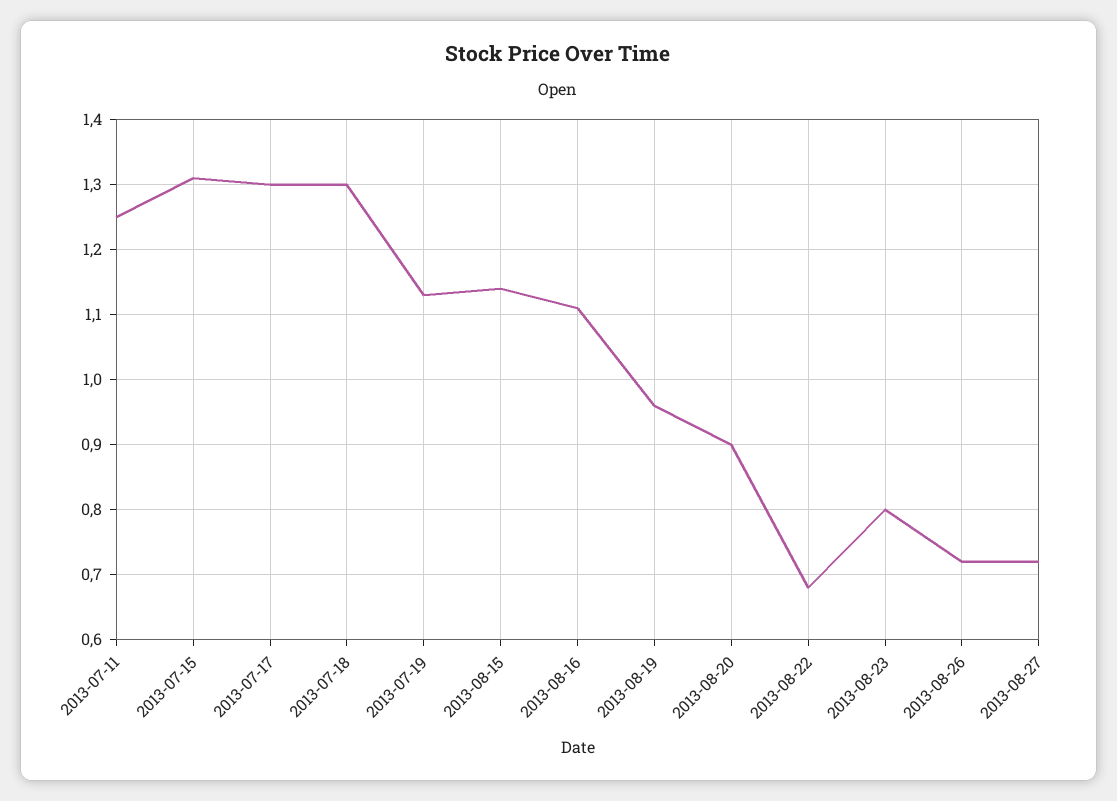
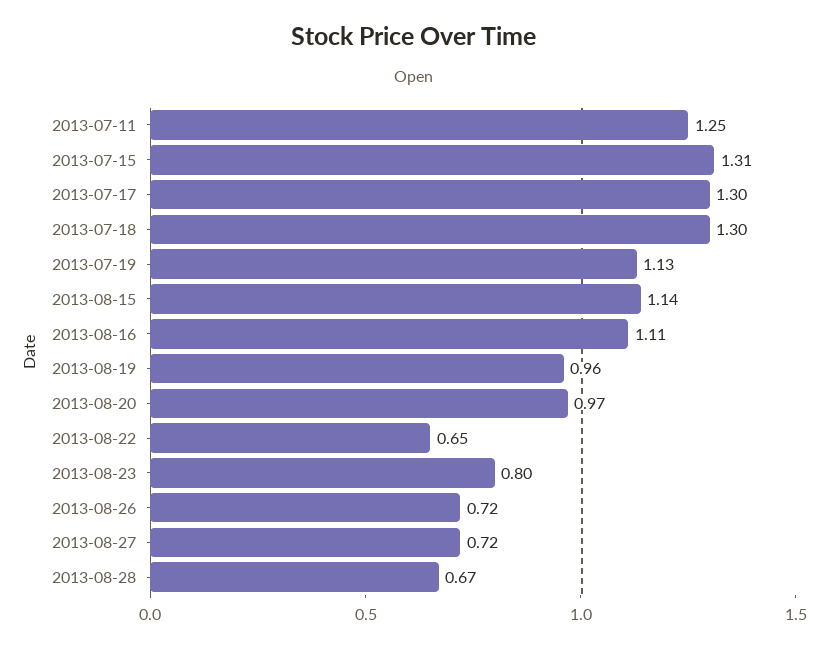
2013-08-20: 0.9 -> 0.97
2013-08-22: 0.68 -> 0.65
2013-08-28: none -> 0.67

